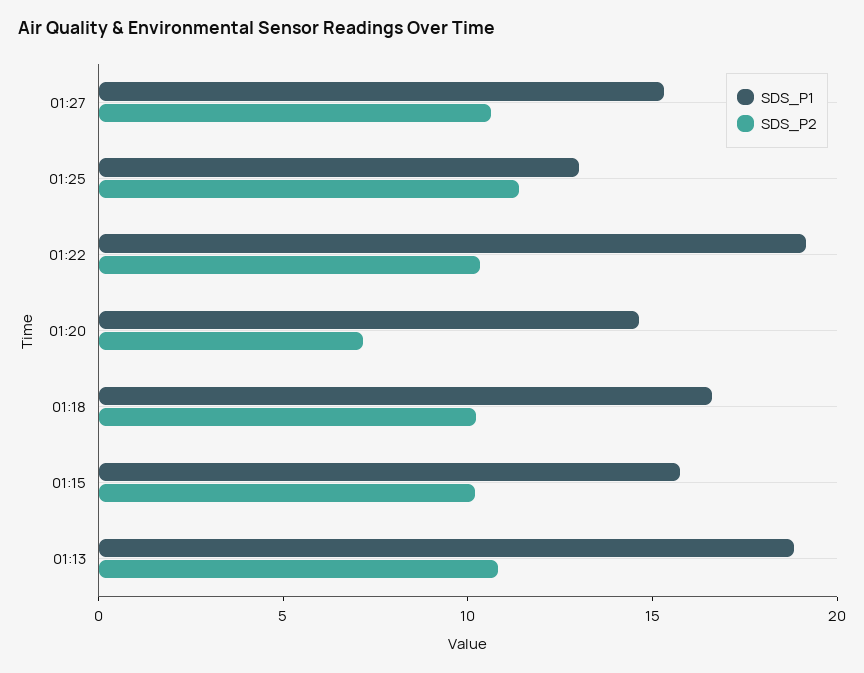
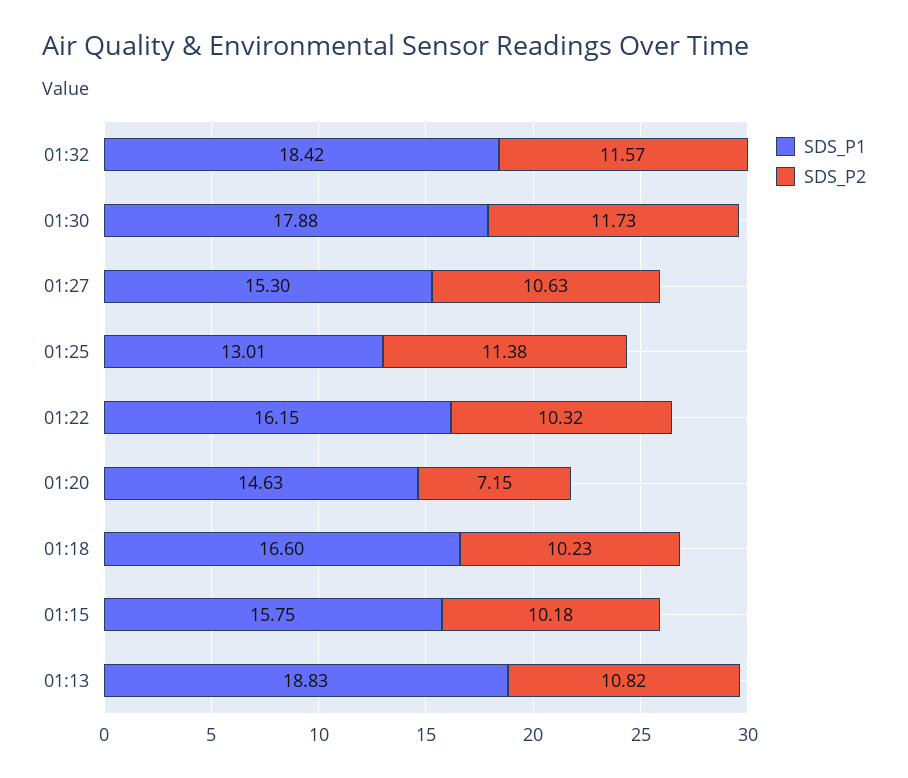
SDS_P1, 01:22: 19 -> 16.15
SDS_P1, 01:32: none -> 18.42
SDS_P2, 01:32: none -> 11.57
SDS_P1, 01:30: none -> 17.88
SDS_P2, 01:30: none -> 11.73

